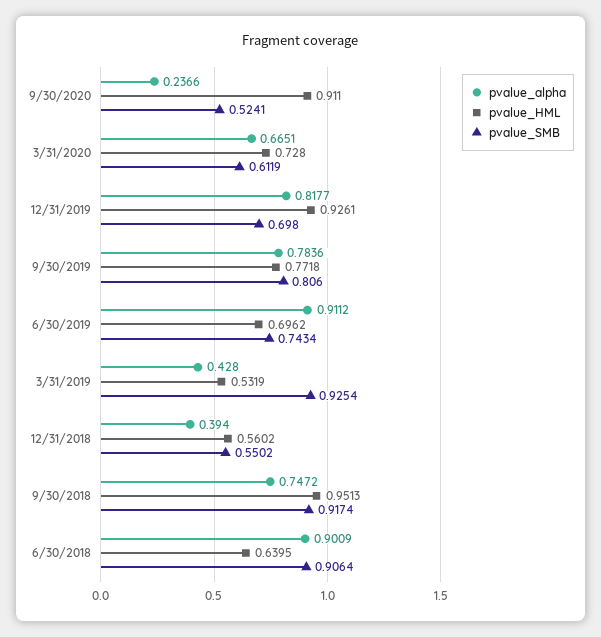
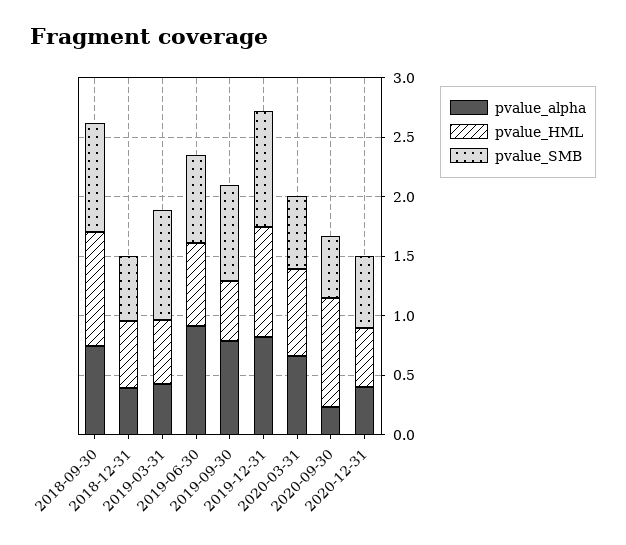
pvalue_SMB, 12/31/2019: 0.698 -> 1
pvalue_HML, 9/30/2019: 0.7718 -> 0.5
pvalue_alpha, 6/30/2018: 0.9009 -> none
pvalue_HML, 6/30/2018: 0.6395 -> none
pvalue_SMB, 6/30/2018: 0.9064 -> none
pvalue_alpha, 2020-12-31: none -> 0.4
pvalue_HML, 2020-12-31: none -> 0.5
pvalue_SMB, 2020-12-31: none -> 0.6

